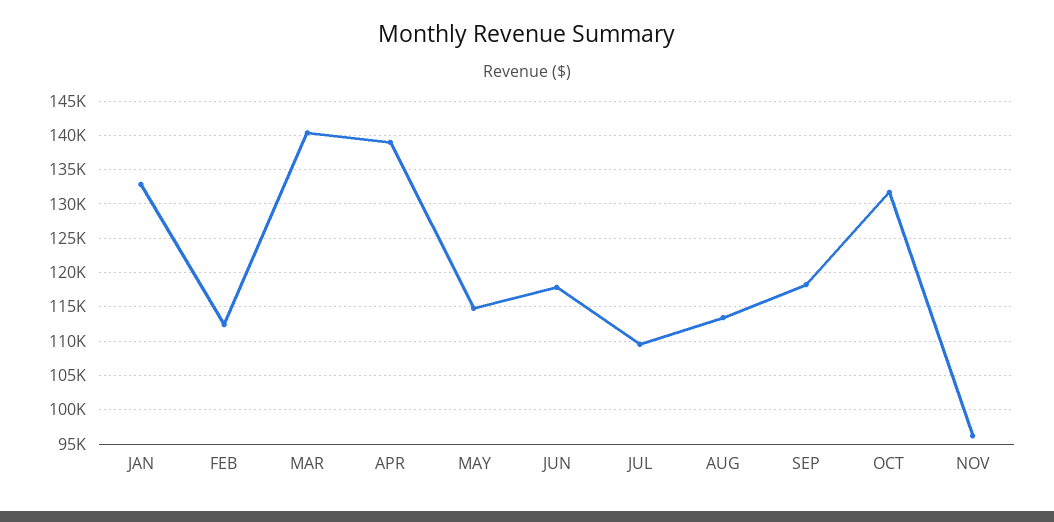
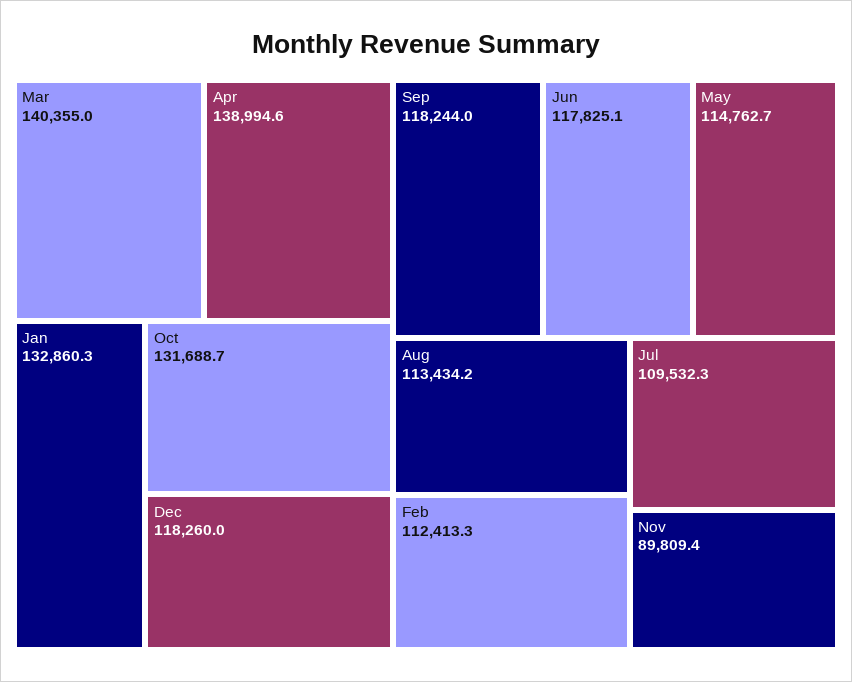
NOV: 96000 -> 89809.4
Dec: none -> 118260

